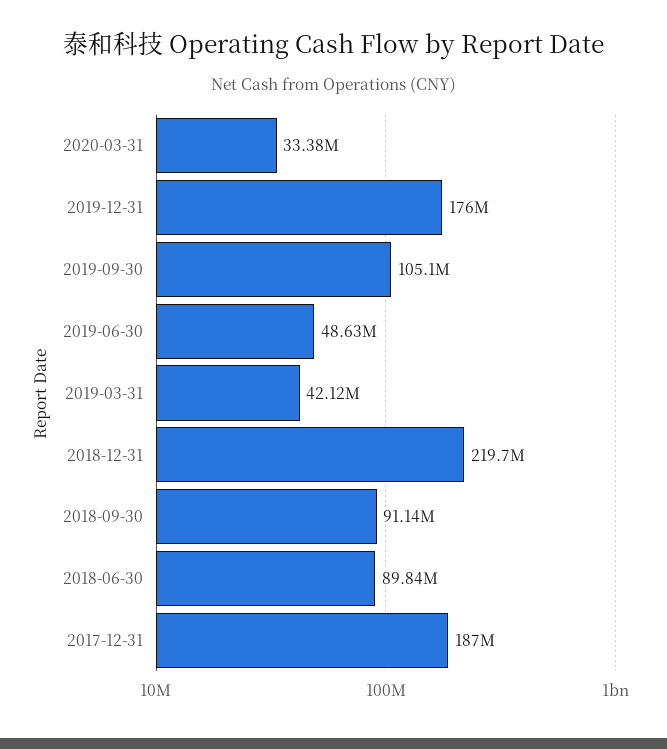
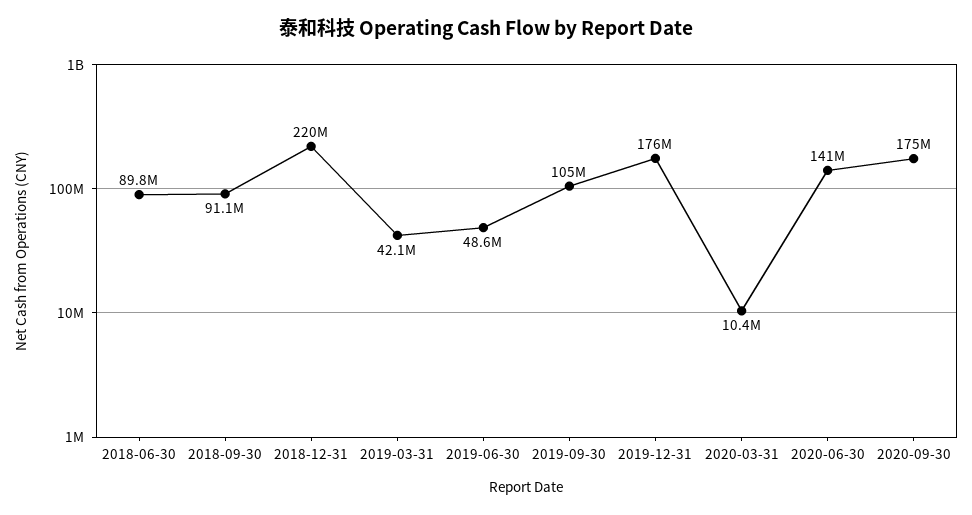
2020-03-31: 33380000 -> 10400000
2017-12-31: 187000000 -> none
2020-06-30: none -> 141000000
2020-09-30: none -> 175000000

